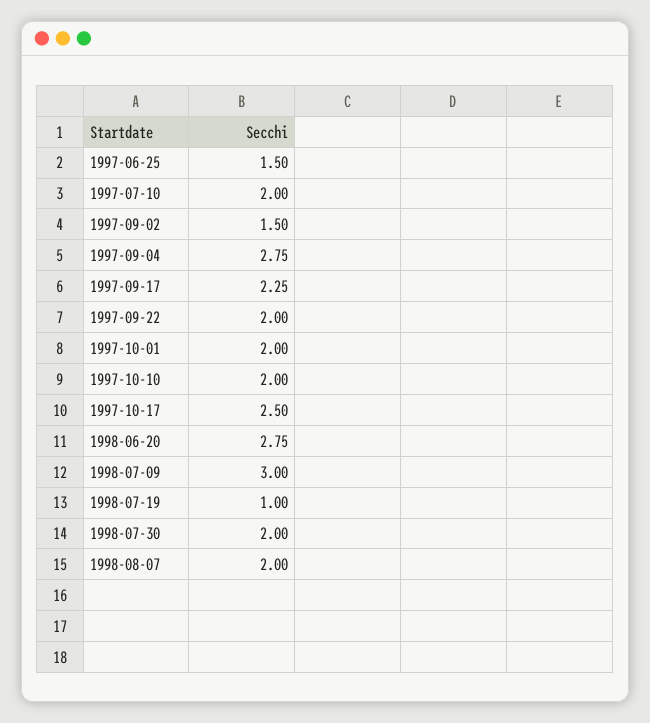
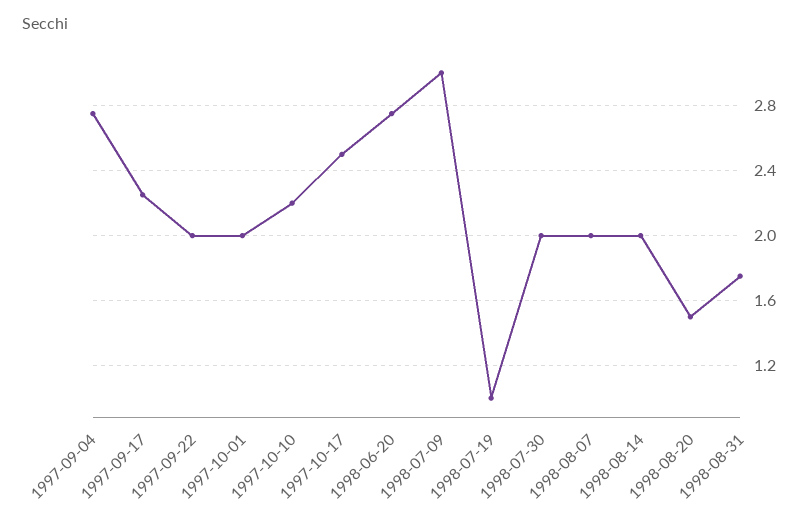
1997-06-25: 1.5 -> none
1997-07-10: 2 -> none
1997-09-02: 1.5 -> none
1997-10-10: 2 -> 2.2
1998-08-14: none -> 2
1998-08-20: none -> 1.5
1998-08-31: none -> 1.75

